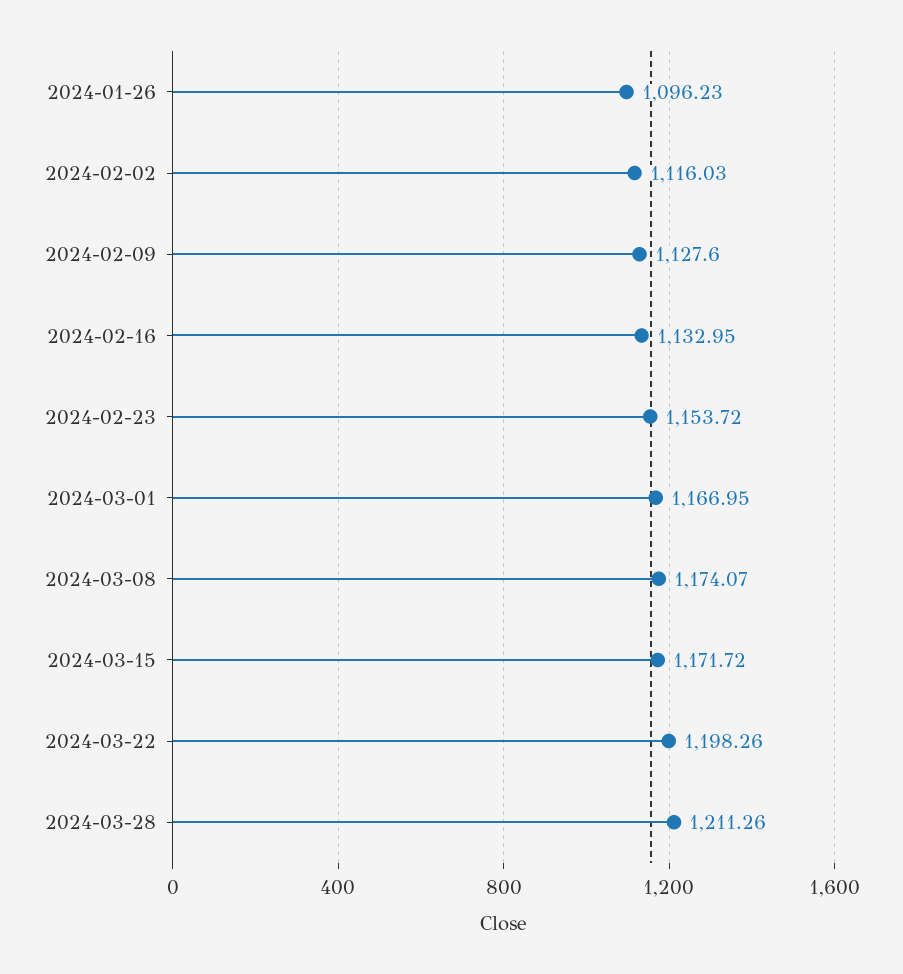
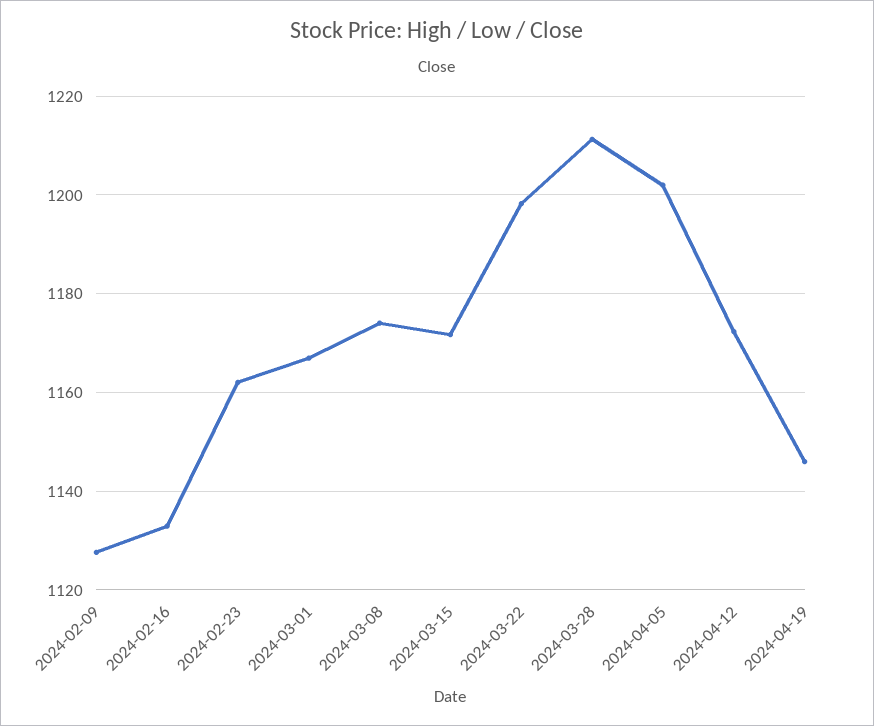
2024-01-26: 1096.23 -> none
2024-02-02: 1116.03 -> none
2024-02-23: 1153.72 -> 1162
2024-04-05: none -> 1202
2024-04-12: none -> 1172
2024-04-19: none -> 1146

